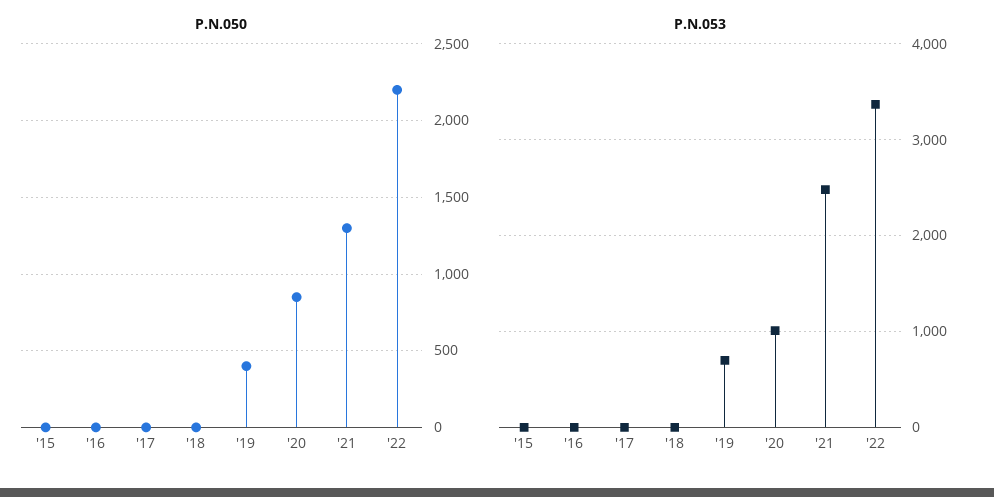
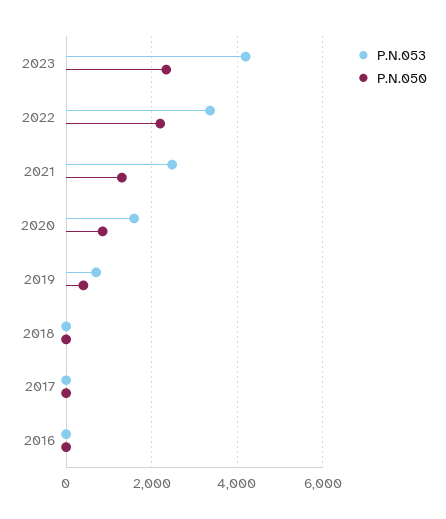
P.N.050, '15: 0 -> none
P.N.053, '15: 0 -> none
P.N.053, '20: 1000 -> 1600
P.N.053, 2023: none -> 4200
P.N.050, 2023: none -> 2400

